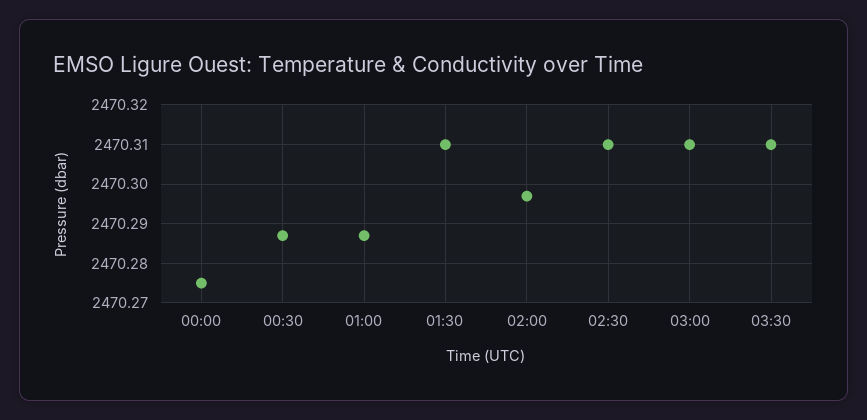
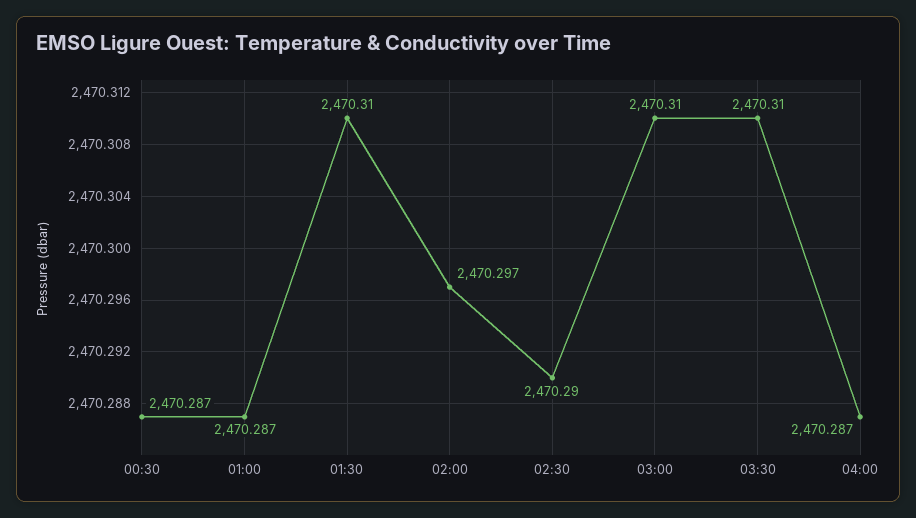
00:00: 2470.275 -> none
02:30: 2470.31 -> 2470.29
04:00: none -> 2470.287

